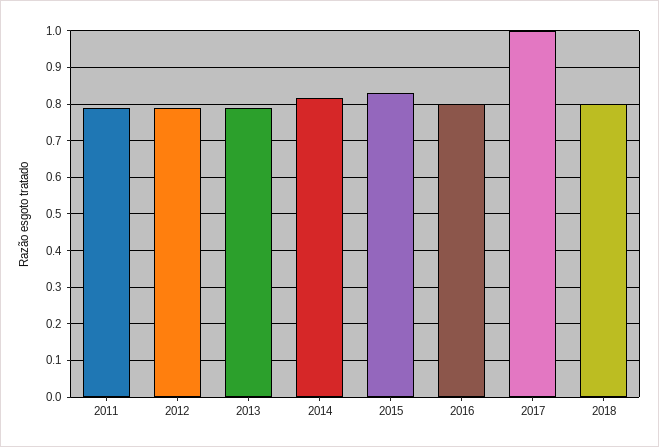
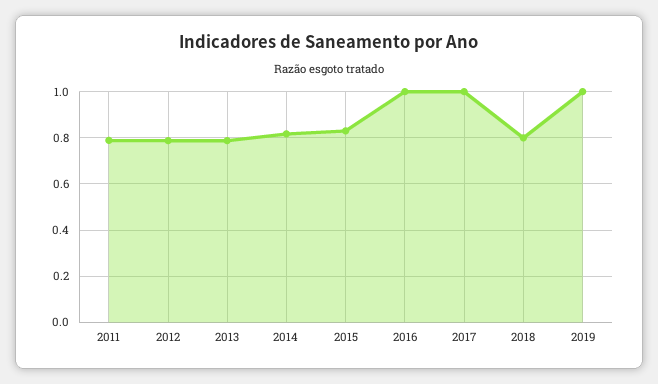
2016: 0.8 -> 1
2019: none -> 1

